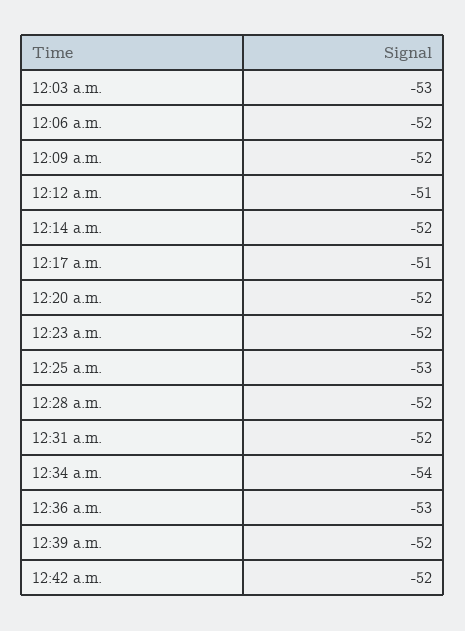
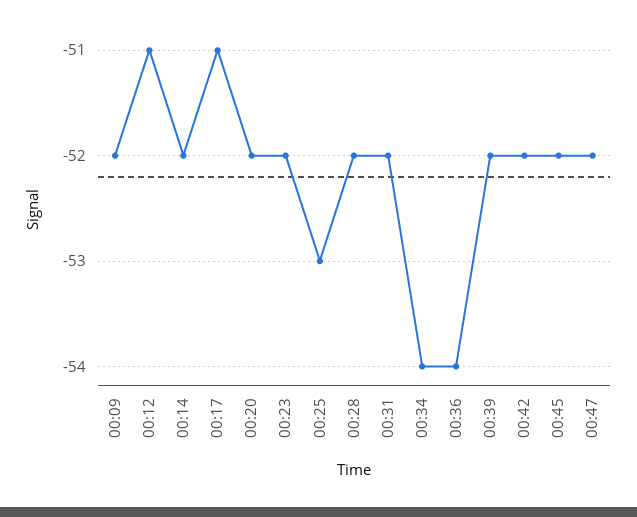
12:03 a.m.: -53 -> none
12:06 a.m.: -52 -> none
12:36 a.m.: -53 -> -54
00:45: none -> -52
00:47: none -> -52

